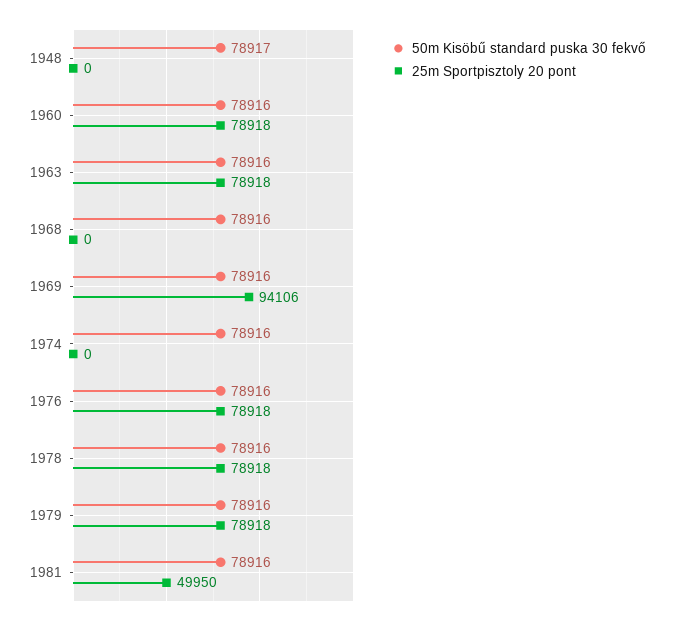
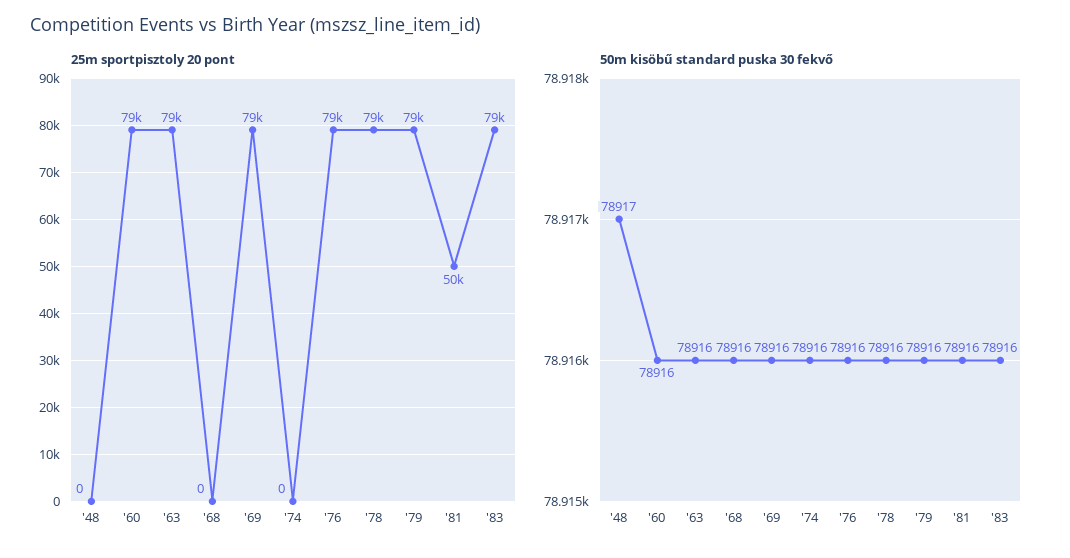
25m Sportpisztoly 20 pont, 1969: 94106 -> 79000
25m Sportpisztoly 20 pont, '83: none -> 79000
50m Kisöbű standard puska 30 fekvő, '83: none -> 78916

